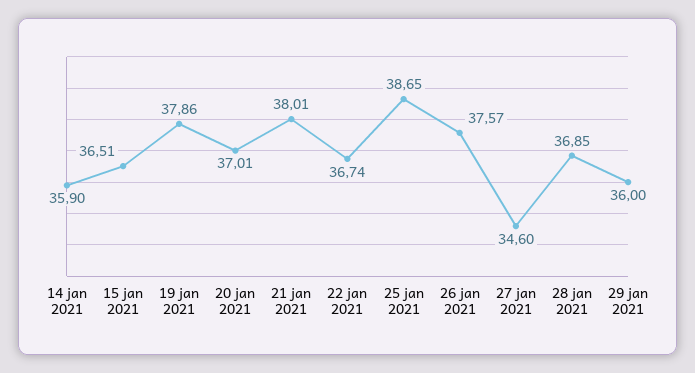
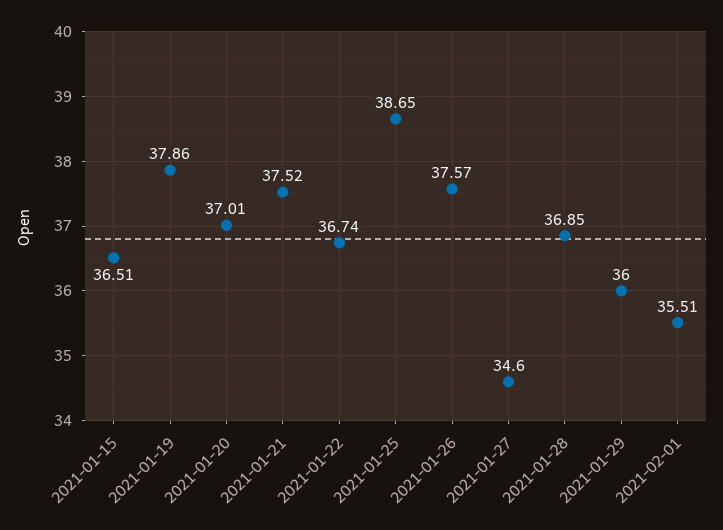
14 jan 2021: 35.9 -> none
21 jan 2021: 38.01 -> 37.52
2021-02-01: none -> 35.51

